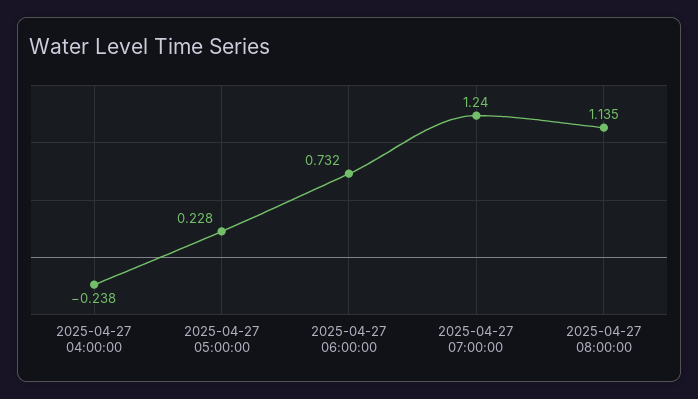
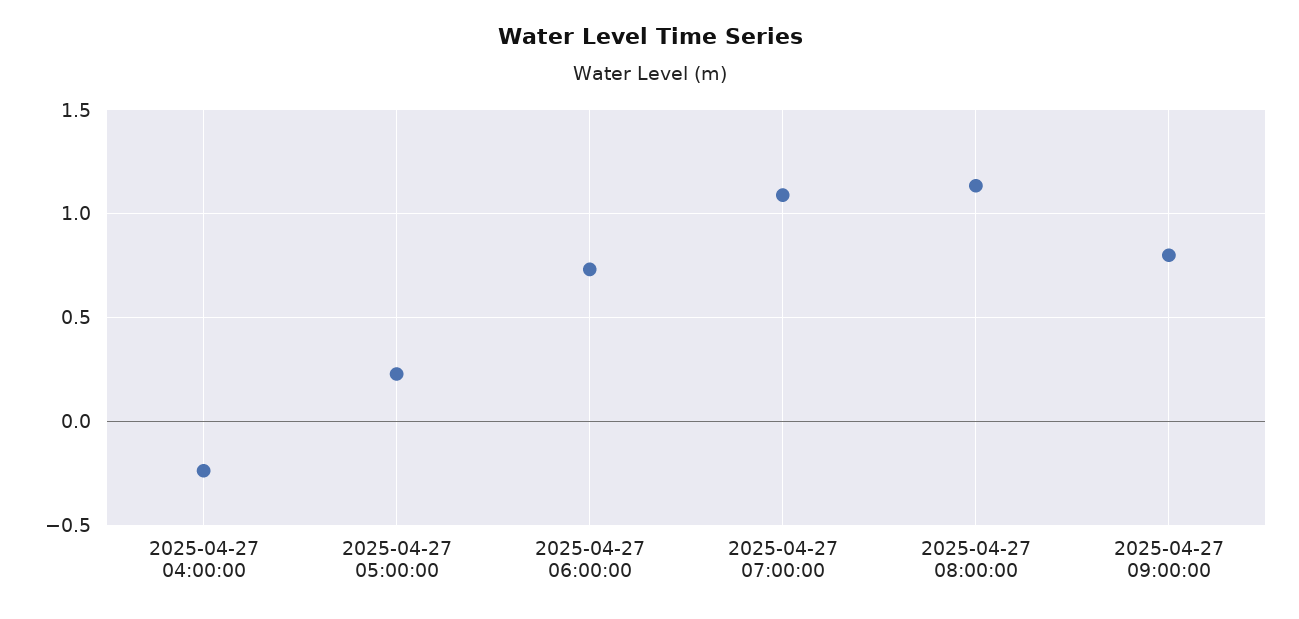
2025-04-27 07:00:00: 1.24 -> 1.1
2025-04-27 09:00:00: none -> 0.8

